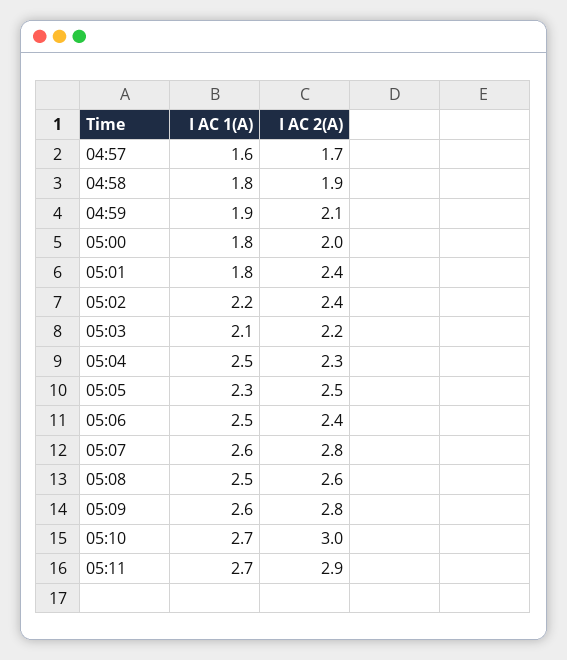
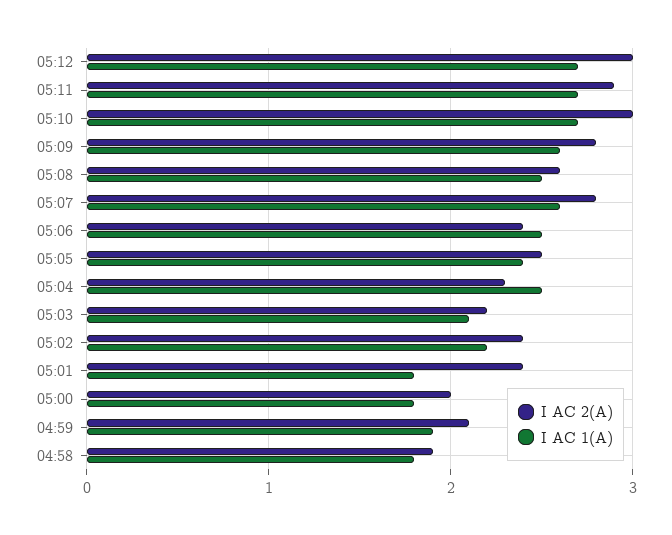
I AC 1(A), 04:57: 1.6 -> none
I AC 2(A), 04:57: 1.7 -> none
I AC 1(A), 05:05: 2.3 -> 2.4
I AC 2(A), 05:12: none -> 3
I AC 1(A), 05:12: none -> 2.7

